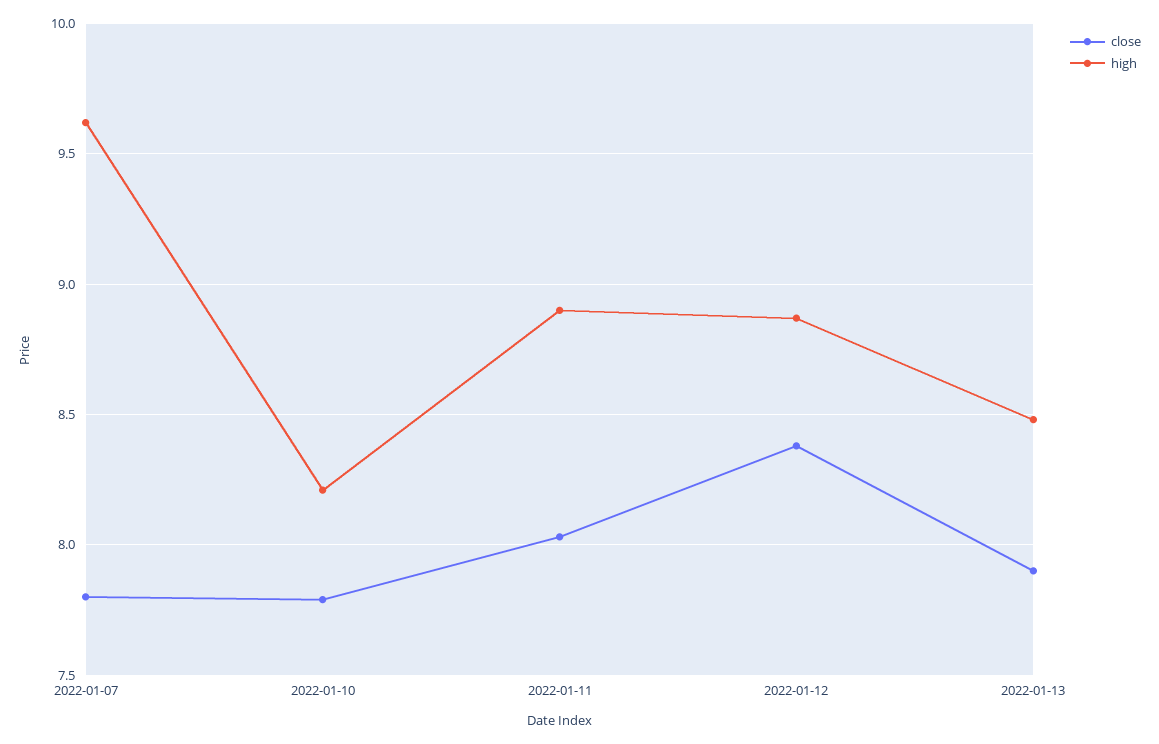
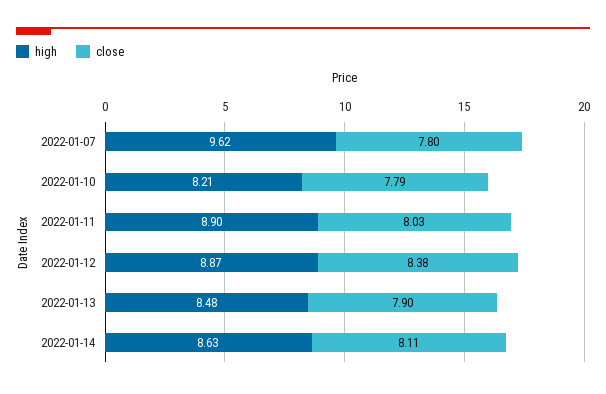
high, 2022-01-14: none -> 8.63
close, 2022-01-14: none -> 8.11

